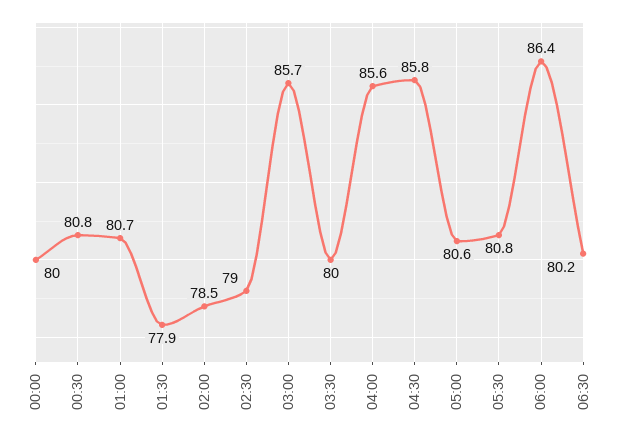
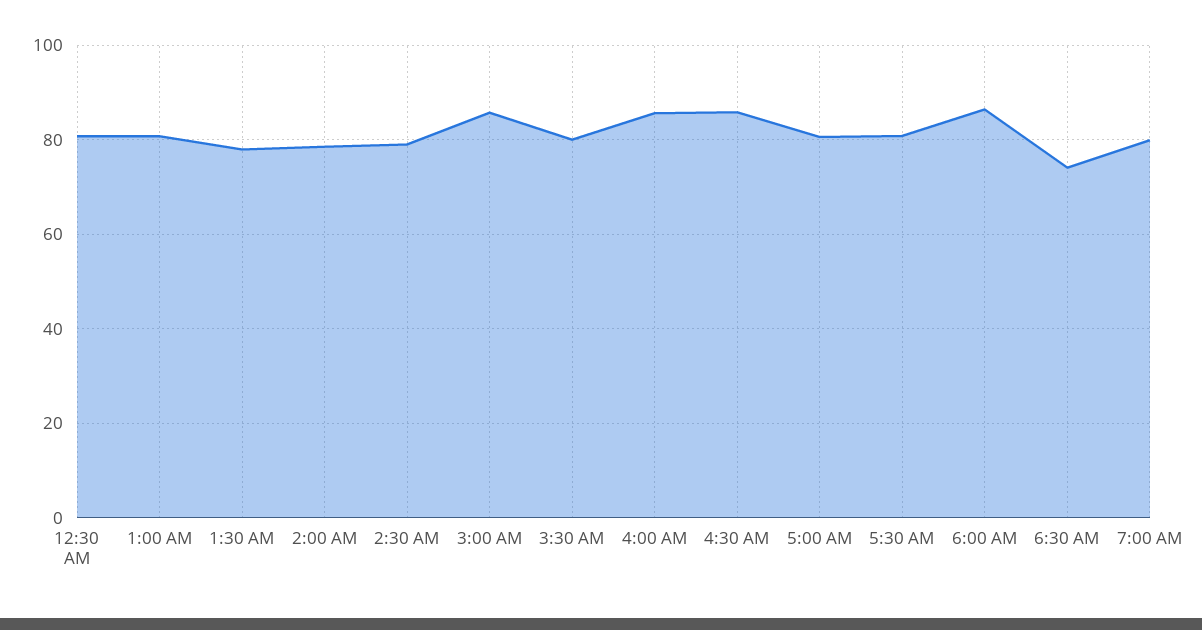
00:00: 80 -> none
06:30: 80.2 -> 74
7:00 AM: none -> 80

